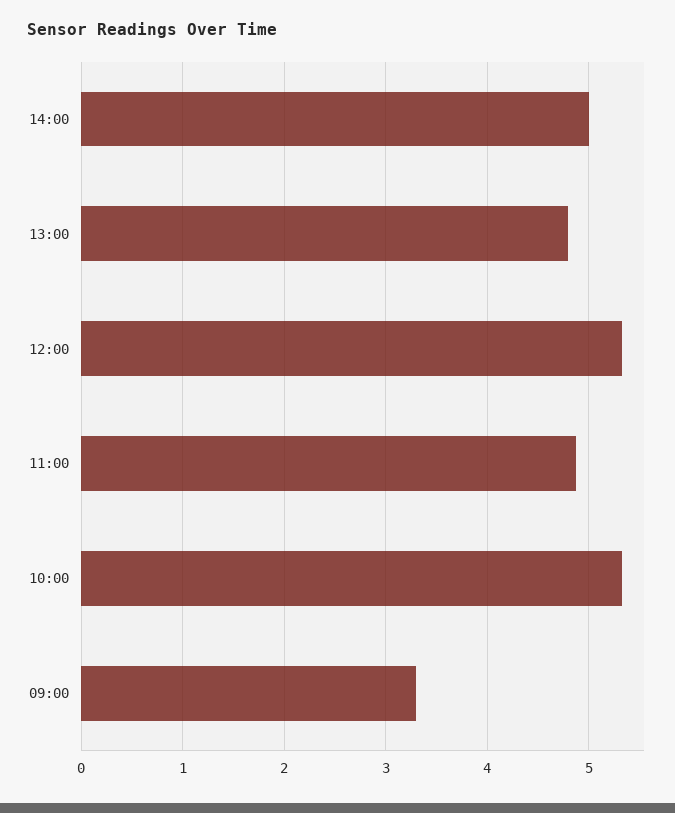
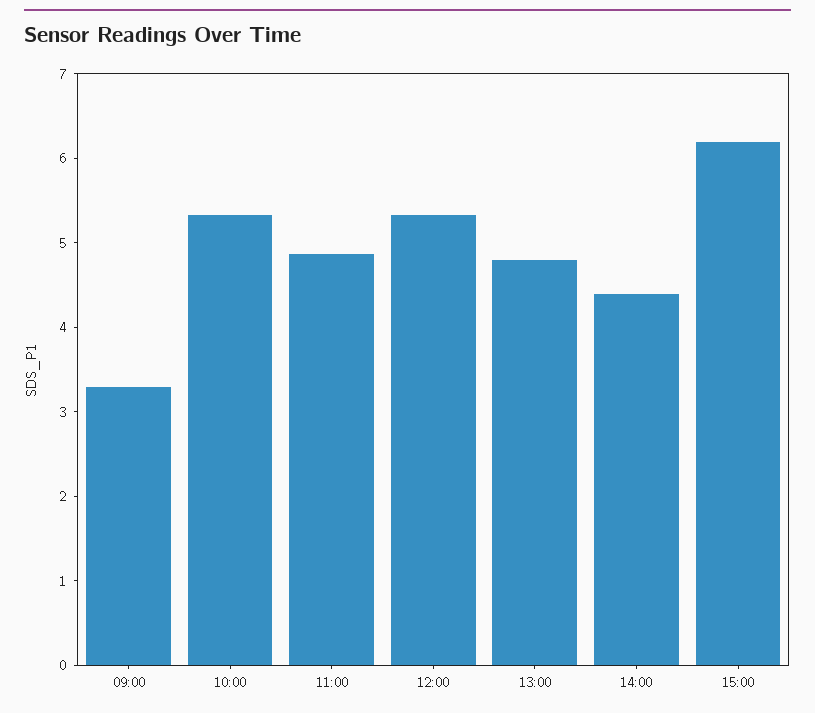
14:00: 5 -> 4.4
15:00: none -> 6.2

